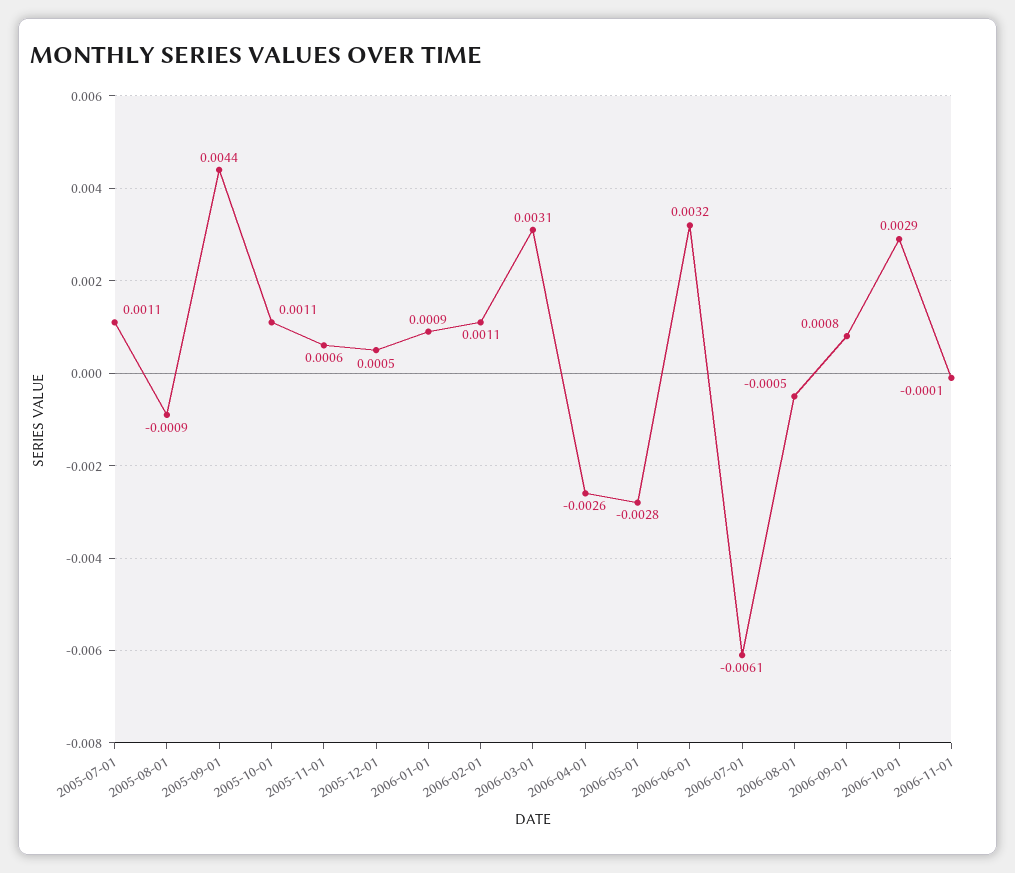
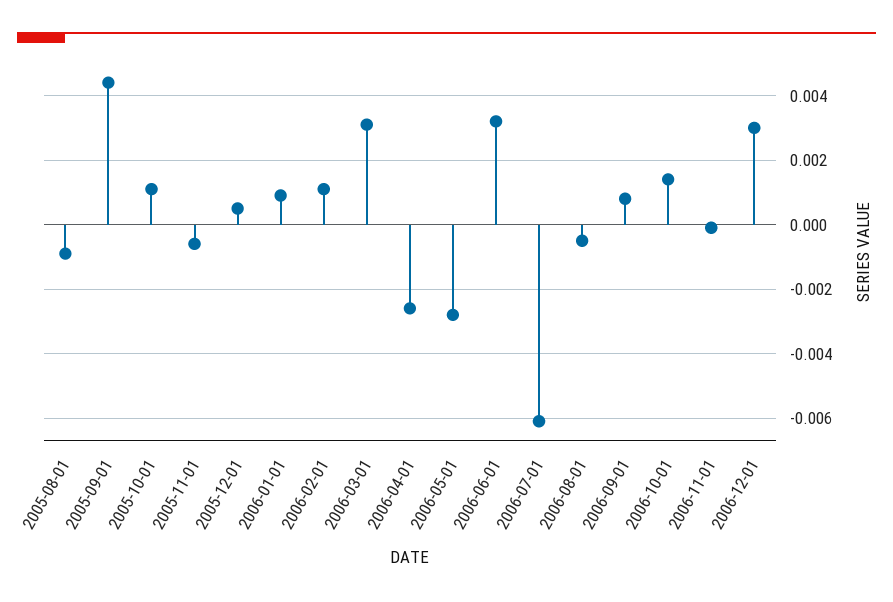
2005-07-01: 0.0011 -> none
2005-11-01: 0.0006 -> -0.0005
2006-10-01: 0.0029 -> 0.0015
2006-12-01: none -> 0.003

